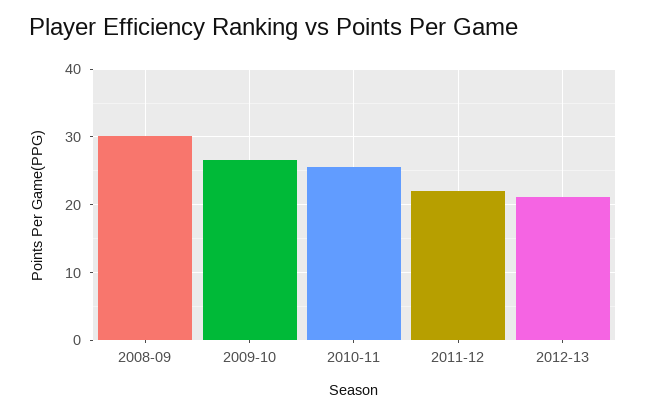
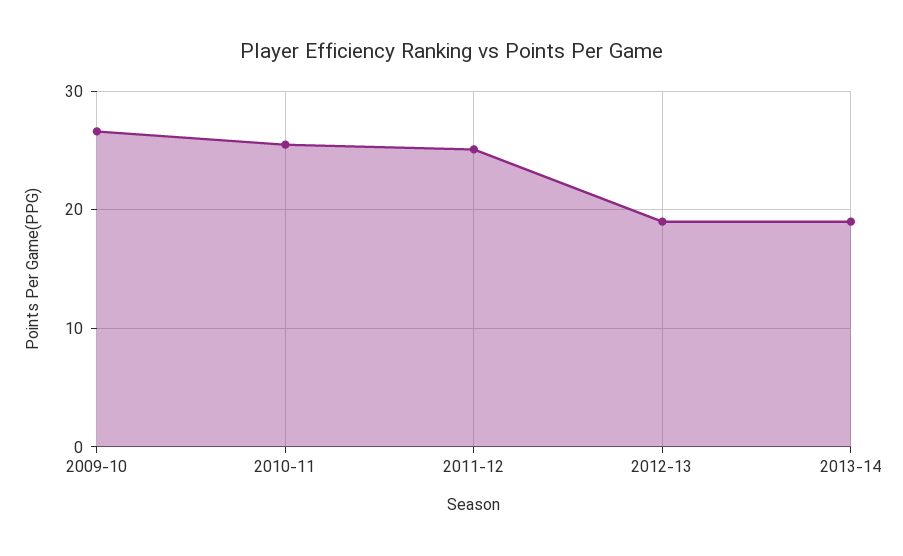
2008-09: 30 -> none
2011-12: 22 -> 25
2012-13: 21 -> 19
2013-14: none -> 19

